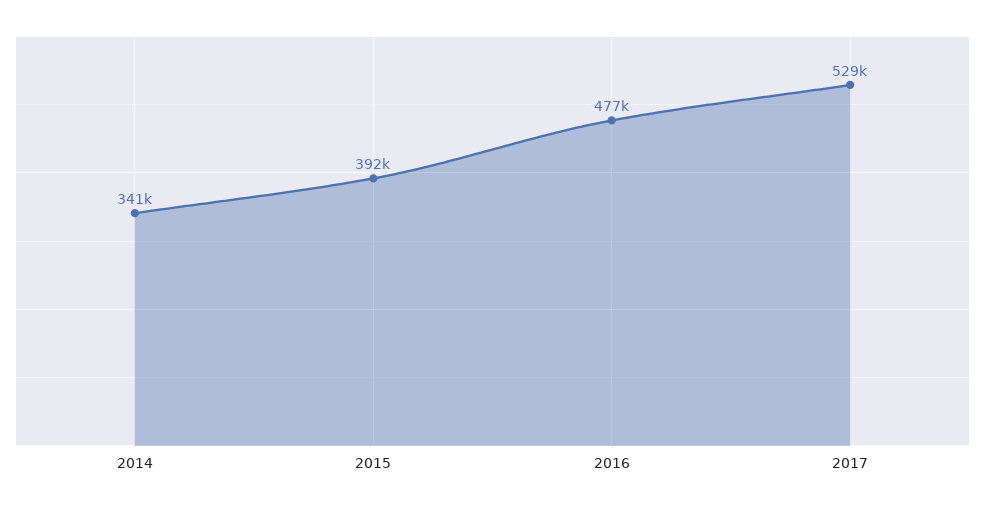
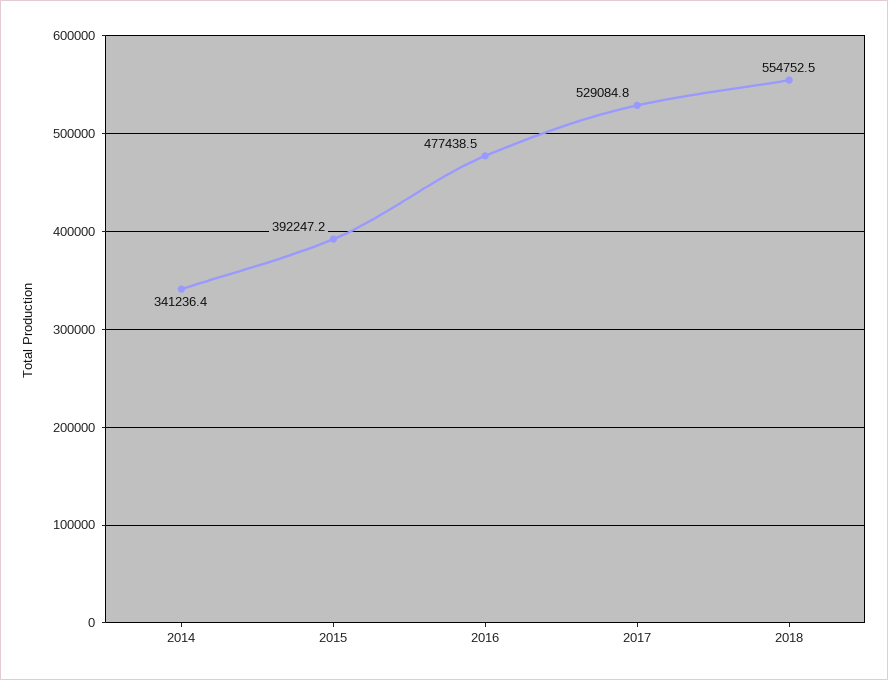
2018: none -> 554752.5

